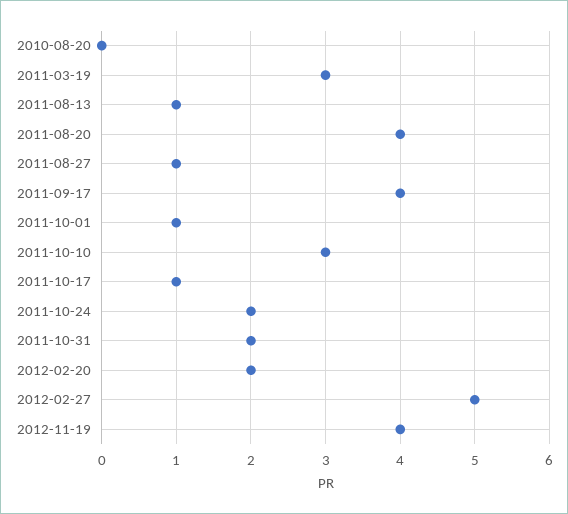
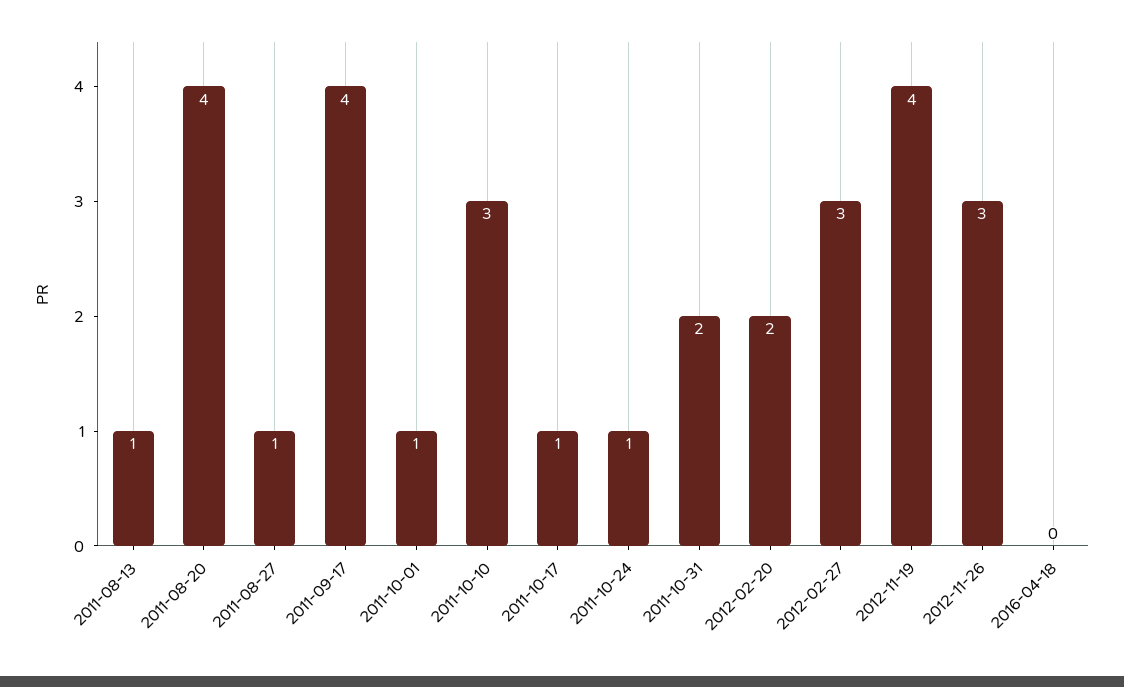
2010-08-20: 0 -> none
2011-03-19: 3 -> none
2011-10-24: 2 -> 1
2012-02-27: 5 -> 3
2012-11-26: none -> 3
2016-04-18: none -> 0

